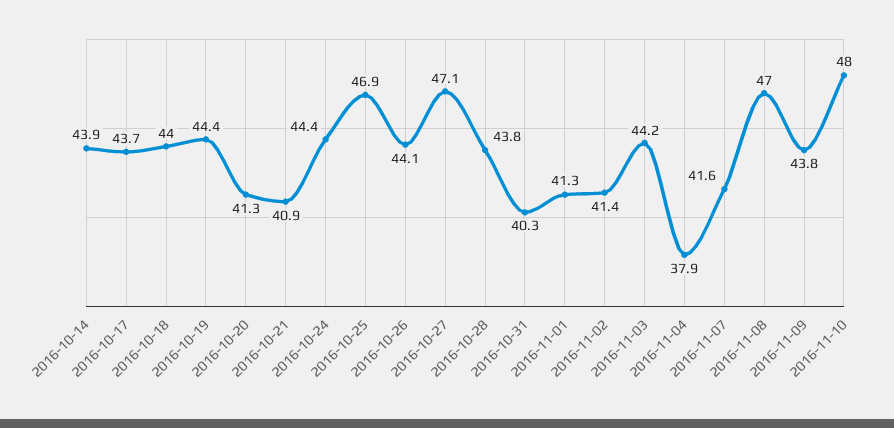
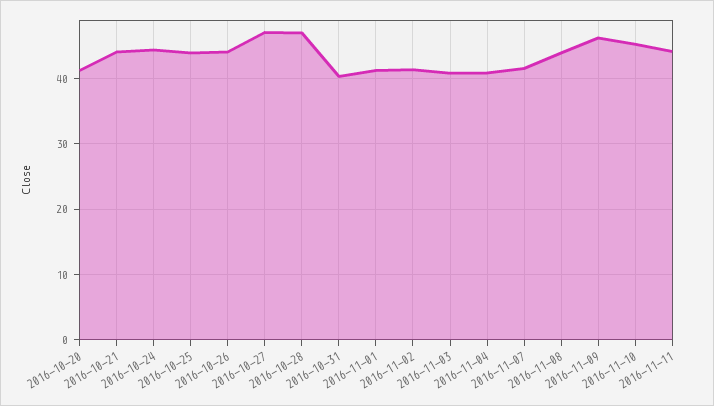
2016-10-14: 43.9 -> none
2016-10-17: 43.7 -> none
2016-10-18: 44 -> none
2016-10-19: 44.4 -> none
2016-10-21: 40.9 -> 44
2016-10-25: 46.9 -> 44
2016-10-28: 43.8 -> 47
2016-11-03: 44.2 -> 41
2016-11-04: 37.9 -> 41
2016-11-08: 47 -> 44
2016-11-09: 43.8 -> 46
2016-11-10: 48 -> 45
2016-11-11: none -> 44

